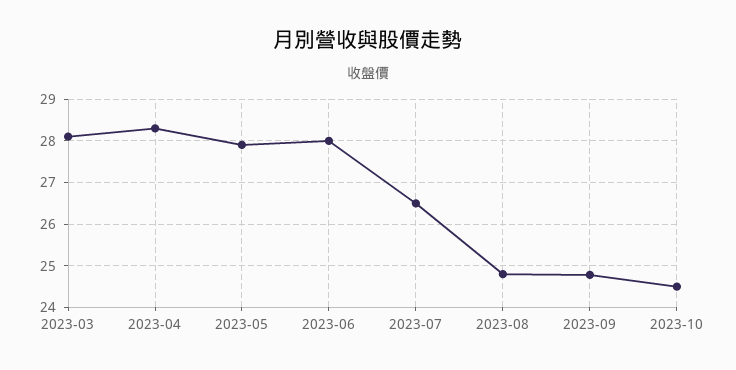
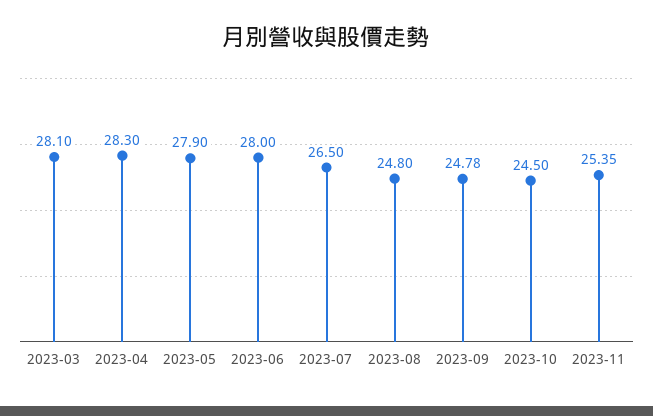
2023-11: none -> 25.35

